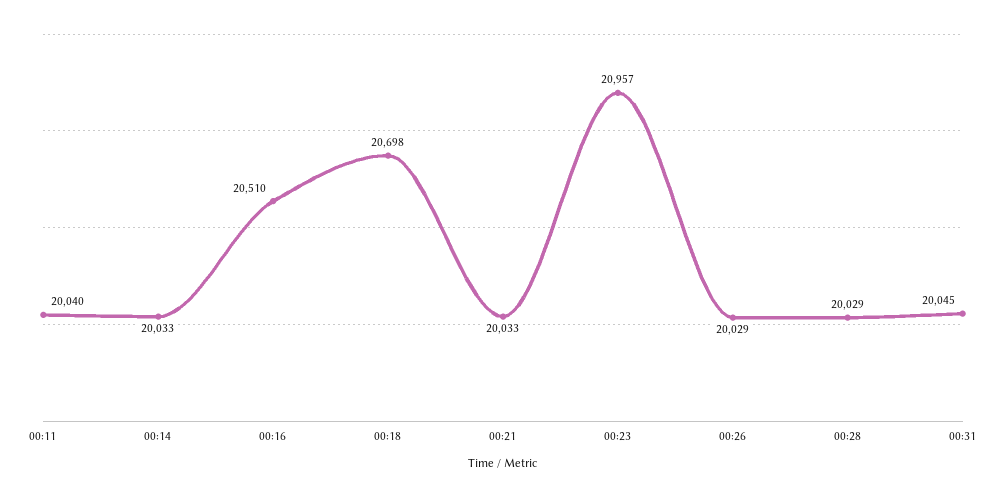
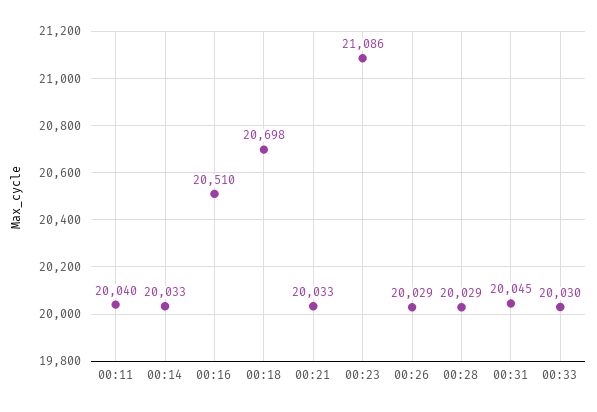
00:23: 20957 -> 21086
00:33: none -> 20030

